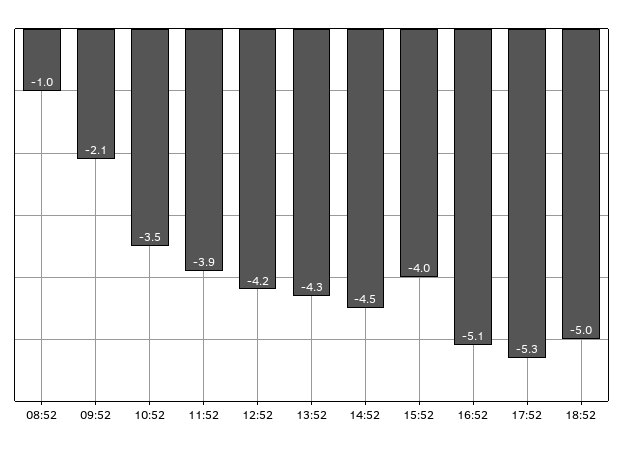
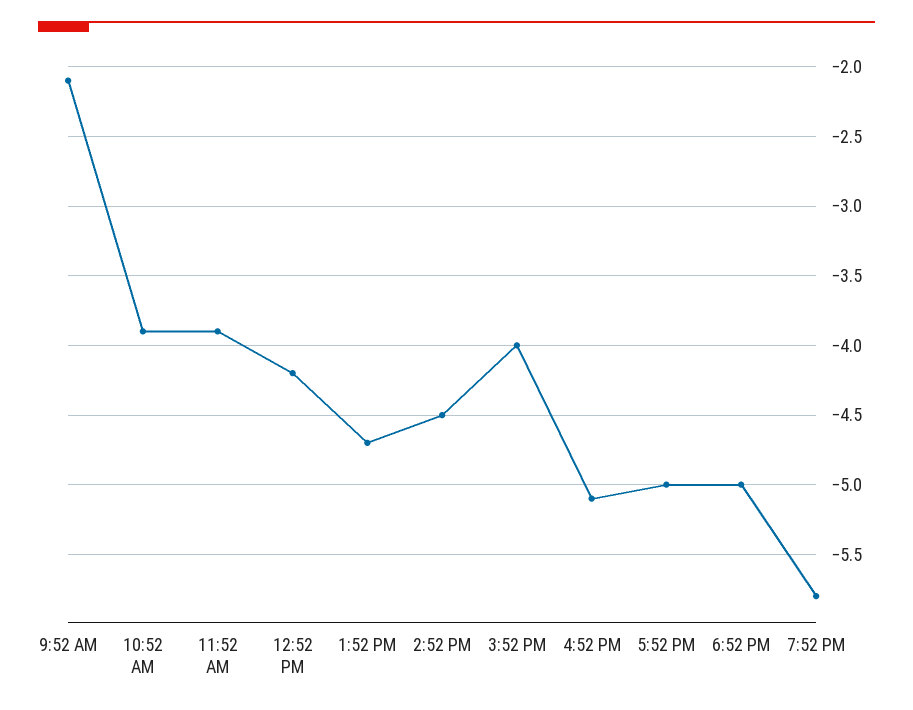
08:52: -1 -> none
10:52: -3.5 -> -3.9
13:52: -4.3 -> -4.7
17:52: -5.3 -> -5
7:52 PM: none -> -5.8

